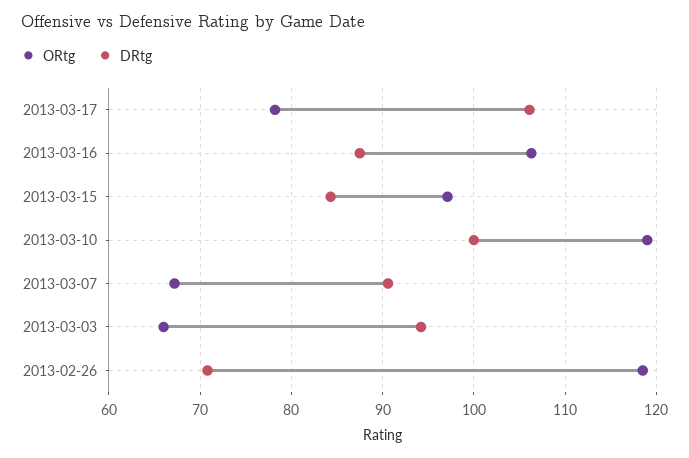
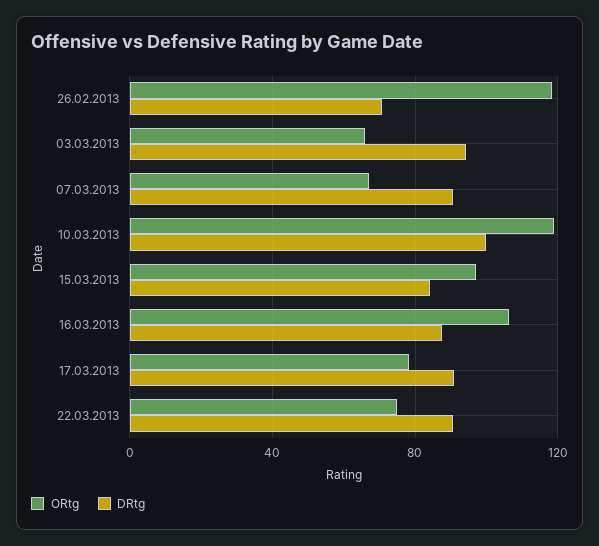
DRtg, 2013-03-17: 106 -> 90
ORtg, 22.03.2013: none -> 75
DRtg, 22.03.2013: none -> 90

